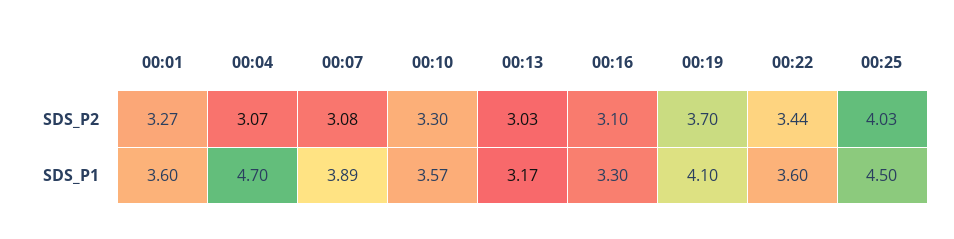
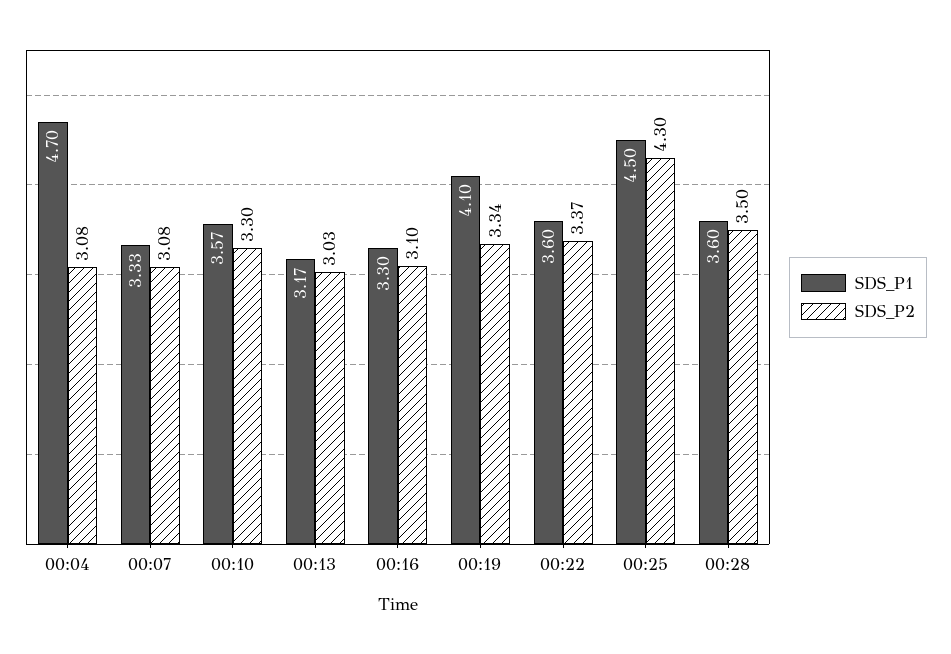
SDS_P2, 00:01: 3.27 -> none
SDS_P2, 00:04: 3.07 -> 3.08
SDS_P2, 00:19: 3.7 -> 3.34
SDS_P2, 00:22: 3.44 -> 3.37
SDS_P2, 00:25: 4.03 -> 4.3
SDS_P1, 00:01: 3.6 -> none
SDS_P1, 00:07: 3.89 -> 3.33
SDS_P1, 00:28: none -> 3.6
SDS_P2, 00:28: none -> 3.5

